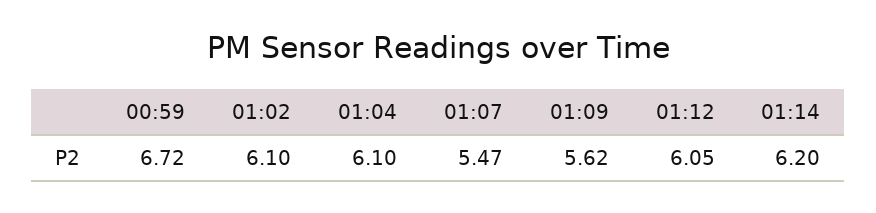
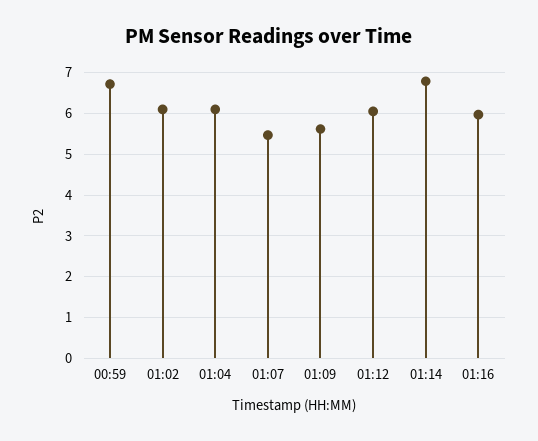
01:14: 6.2 -> 6.8
01:16: none -> 6

